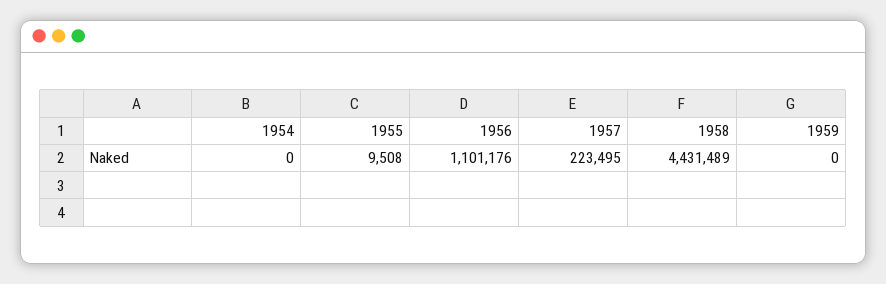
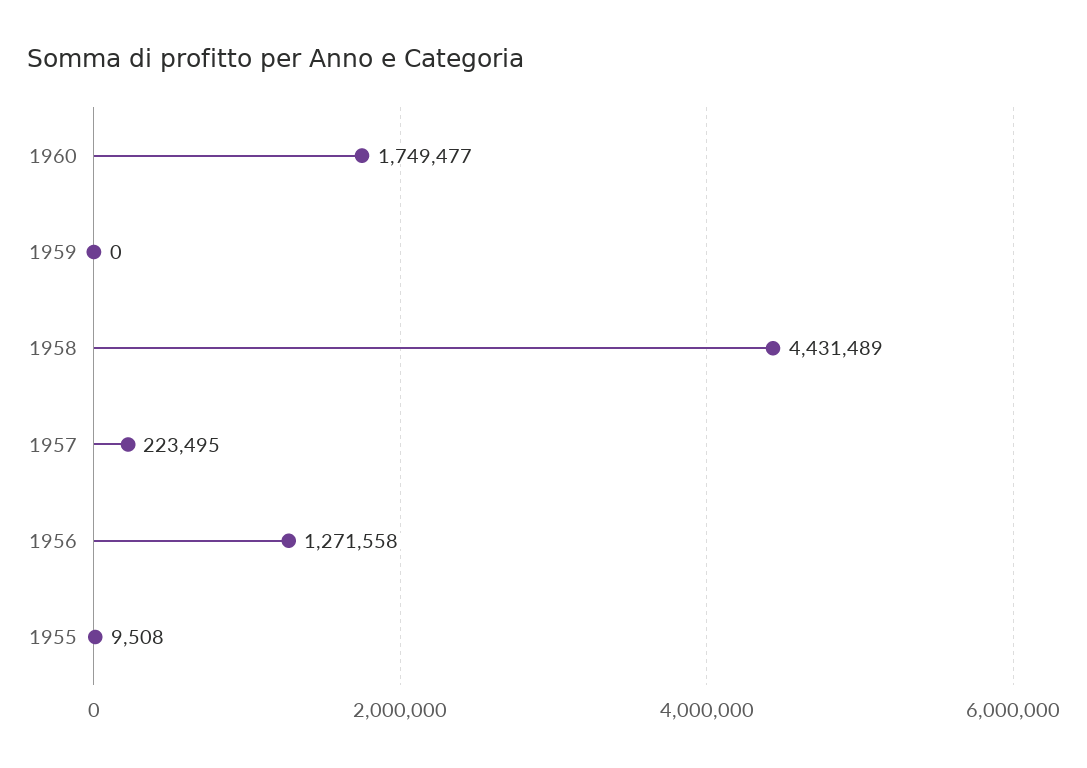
1954: 0 -> none
1956: 1101176 -> 1271558
1960: none -> 1749477

